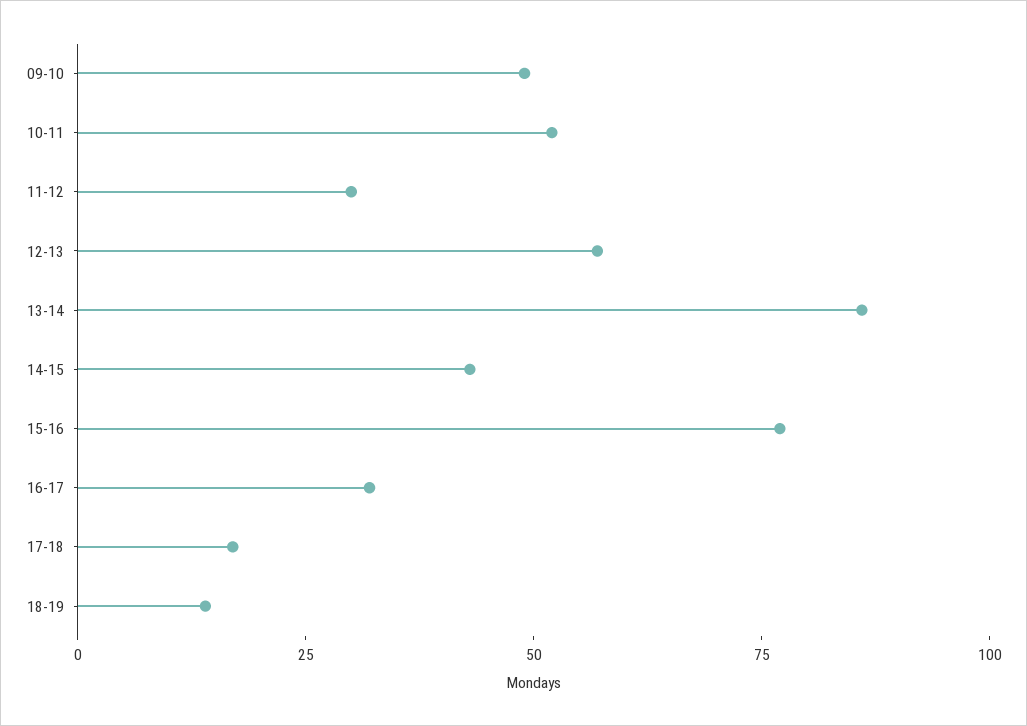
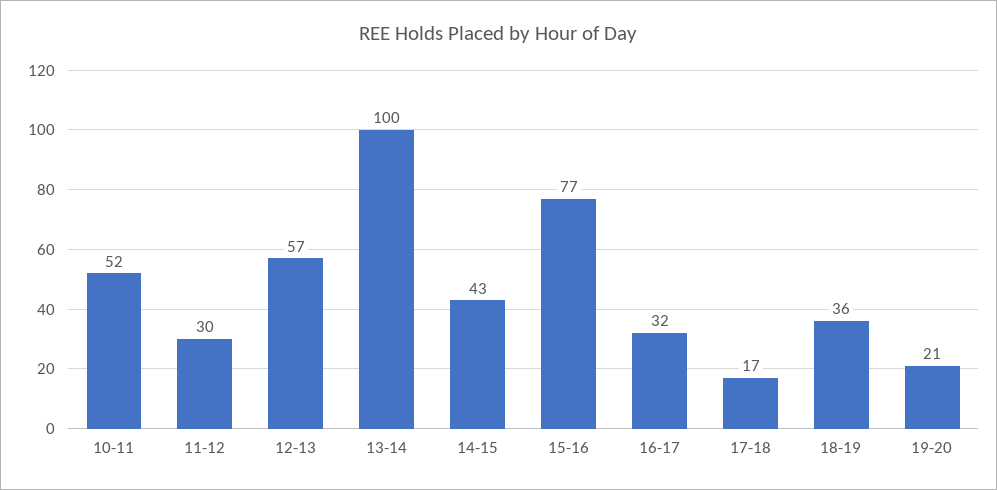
09-10: 50 -> none
13-14: 85 -> 100
18-19: 15 -> 36
19-20: none -> 21

